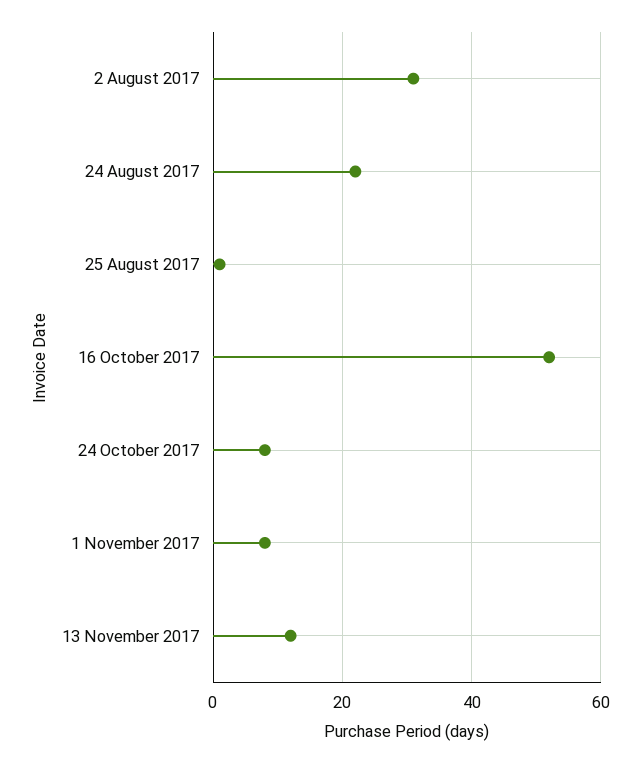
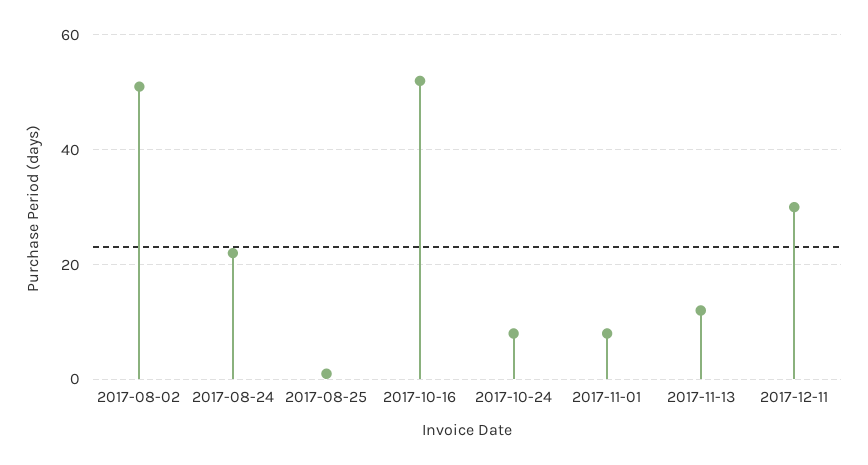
2 August 2017: 30 -> 50
2017-12-11: none -> 30

